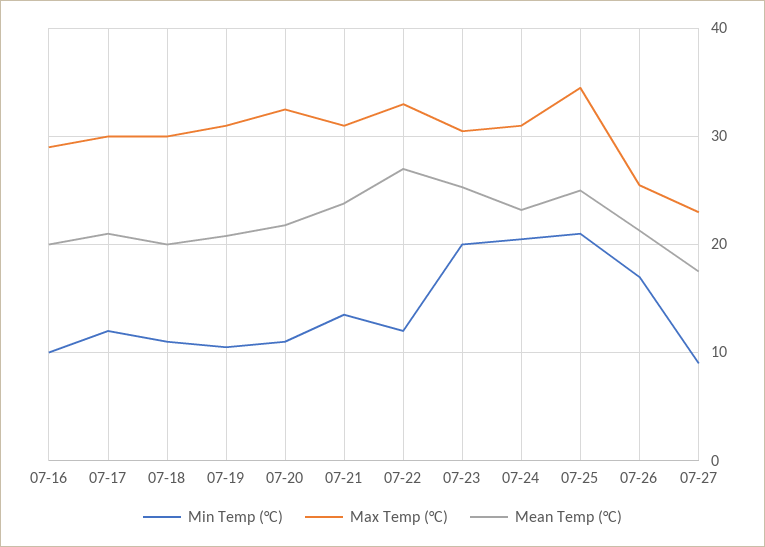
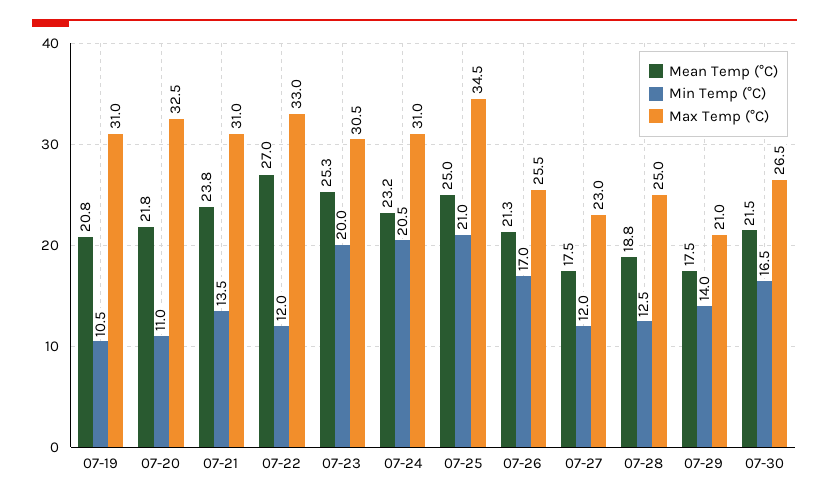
Min Temp (°C), 07-16: 10 -> none
Max Temp (°C), 07-16: 29 -> none
Mean Temp (°C), 07-16: 20 -> none
Min Temp (°C), 07-17: 12 -> none
Max Temp (°C), 07-17: 30 -> none
Mean Temp (°C), 07-17: 21 -> none
Min Temp (°C), 07-18: 11 -> none
Max Temp (°C), 07-18: 30 -> none
Mean Temp (°C), 07-18: 20 -> none
Min Temp (°C), 07-27: 9 -> 12
Mean Temp (°C), 07-28: none -> 18.8
Min Temp (°C), 07-28: none -> 12.5
Max Temp (°C), 07-28: none -> 25
Mean Temp (°C), 07-29: none -> 17.5
Min Temp (°C), 07-29: none -> 14
Max Temp (°C), 07-29: none -> 21
Mean Temp (°C), 07-30: none -> 21.5
Min Temp (°C), 07-30: none -> 16.5
Max Temp (°C), 07-30: none -> 26.5

